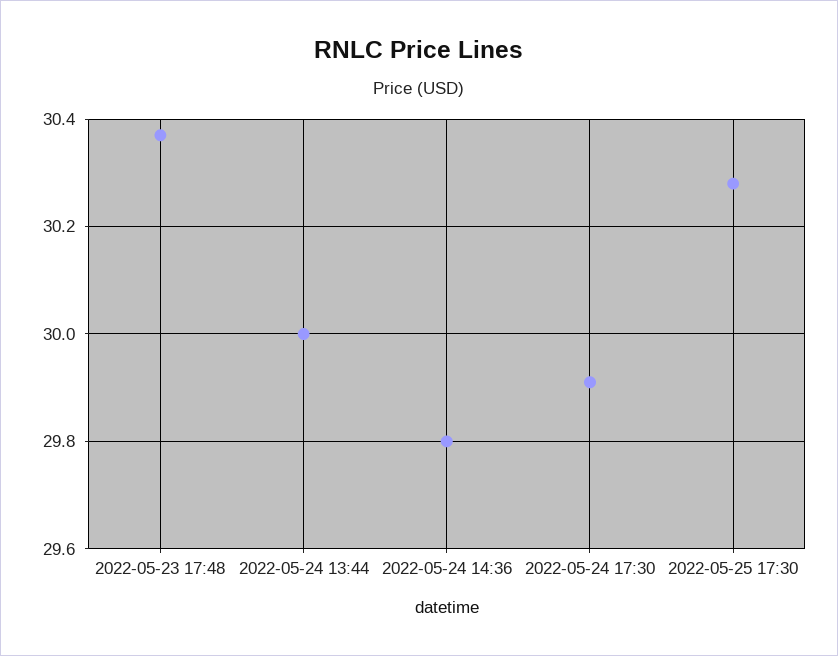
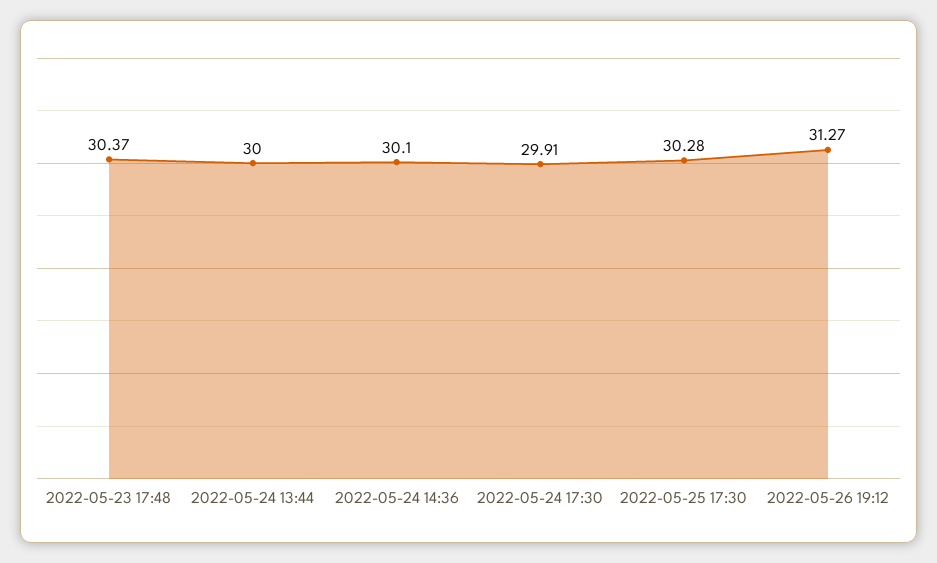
2022-05-24 14:36: 29.8 -> 30.1
2022-05-26 19:12: none -> 31.27

